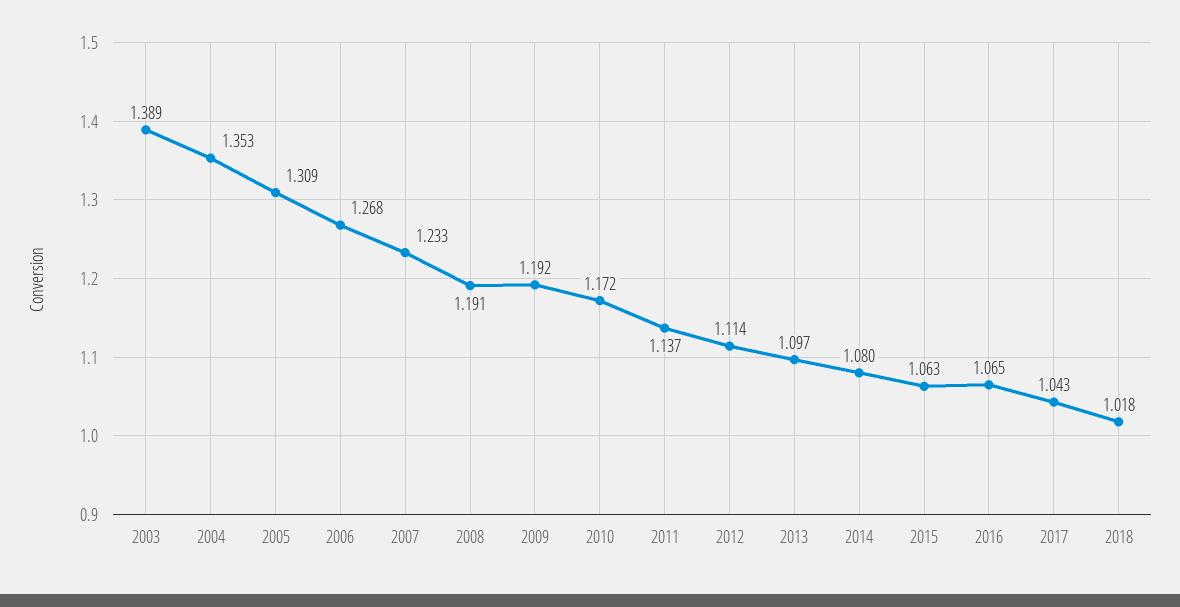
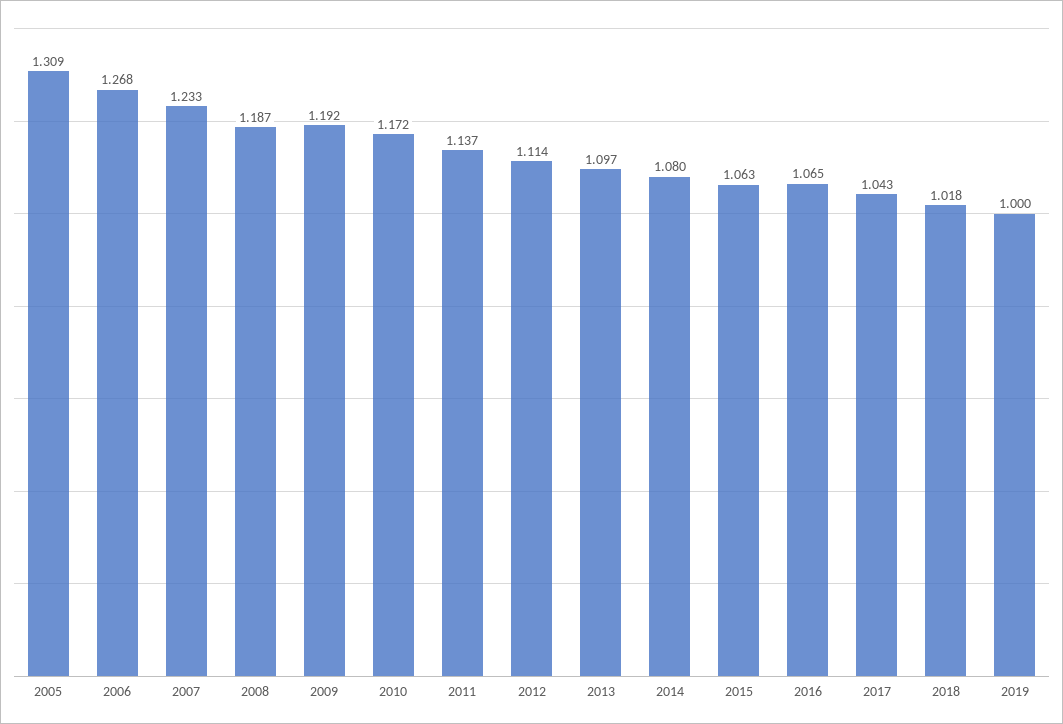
2003: 1.389 -> none
2004: 1.353 -> none
2008: 1.191 -> 1.187
2019: none -> 1

